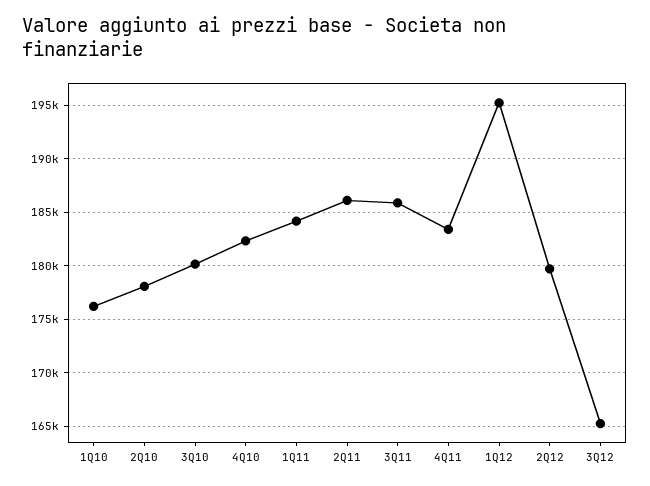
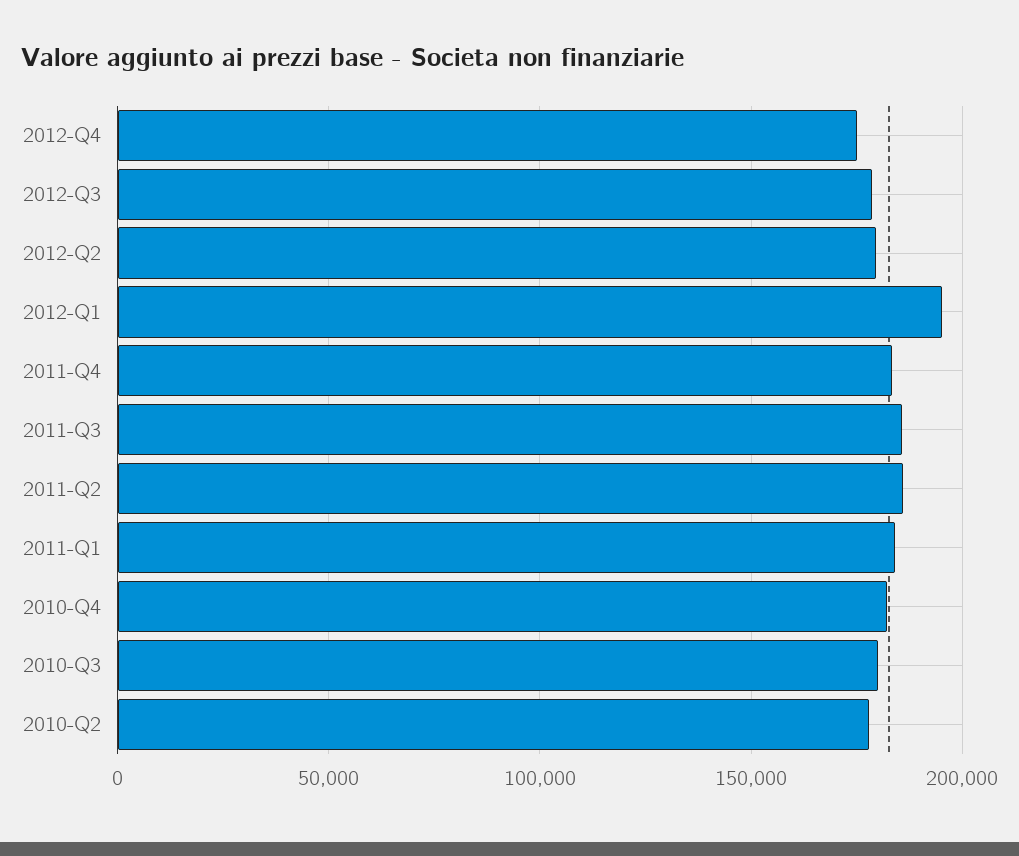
1Q10: 176000 -> none
3Q12: 165000 -> 180000
2012-Q4: none -> 175000

